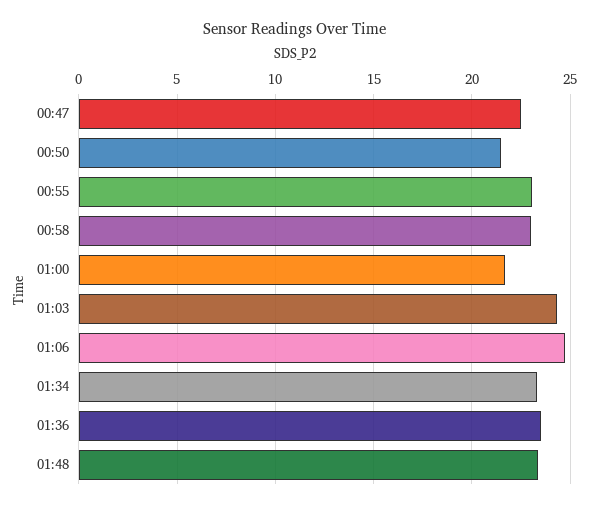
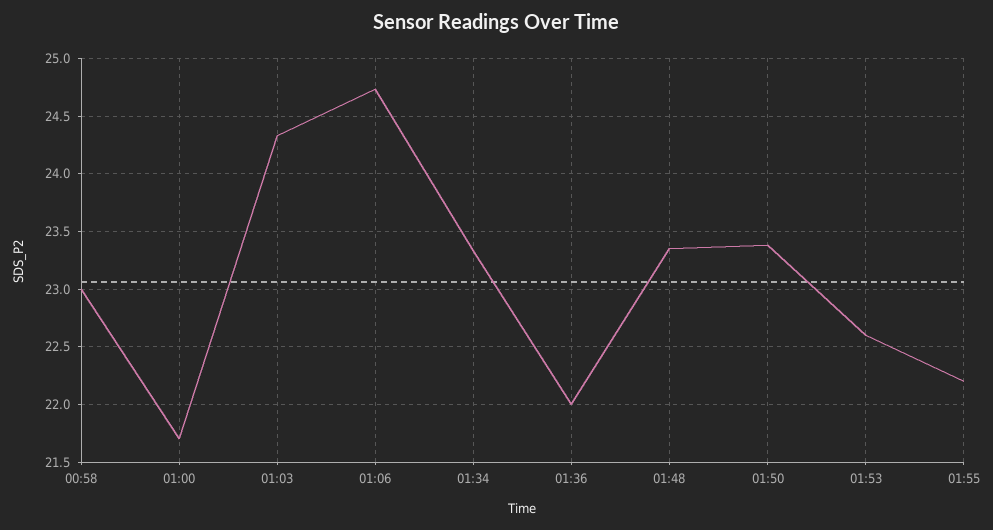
00:47: 22.5 -> none
00:50: 21.5 -> none
00:55: 23 -> none
01:36: 23.5 -> 22
01:50: none -> 23.4
01:53: none -> 22.6
01:55: none -> 22.2

